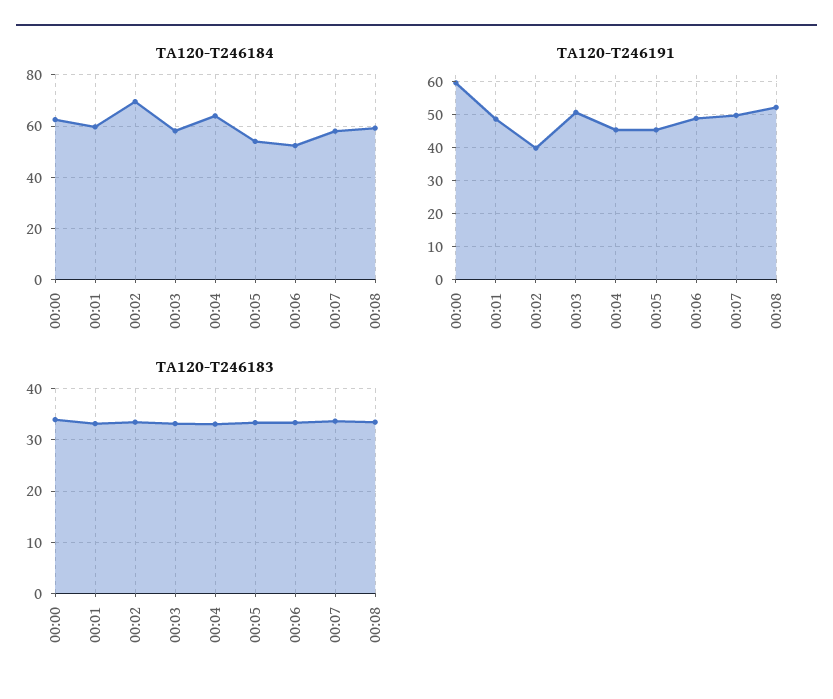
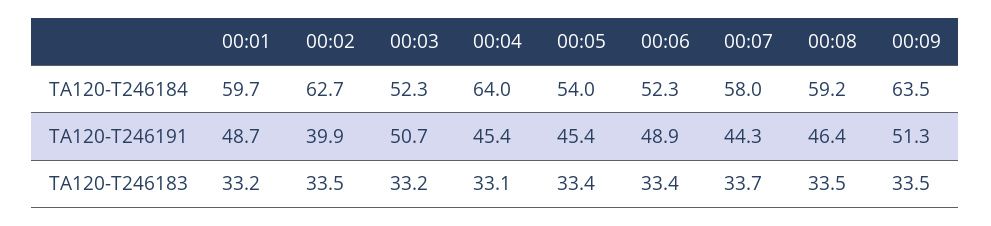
TA120-T246184, 00:00: 62.5 -> none
TA120-T246184, 00:02: 70 -> 62.7
TA120-T246184, 00:03: 57.5 -> 52.3
TA120-T246191, 00:00: 60 -> none
TA120-T246191, 00:07: 50 -> 44.3
TA120-T246191, 00:08: 52 -> 46.4
TA120-T246183, 00:00: 34 -> none
TA120-T246184, 00:09: none -> 63.5
TA120-T246191, 00:09: none -> 51.3
TA120-T246183, 00:09: none -> 33.5

